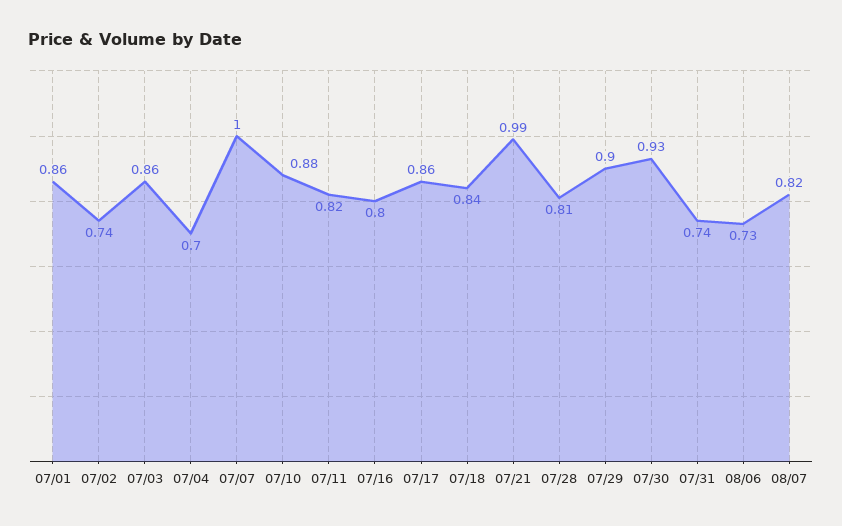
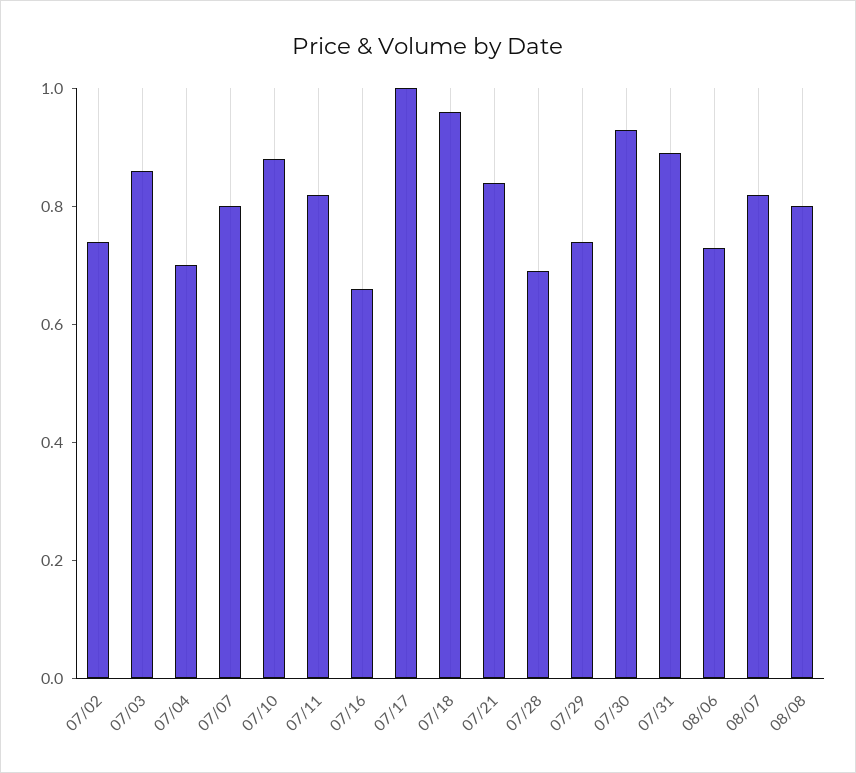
07/01: 0.86 -> none
07/07: 1 -> 0.8
07/16: 0.8 -> 0.65
07/17: 0.86 -> 1
07/18: 0.84 -> 0.95
07/21: 0.99 -> 0.85
07/28: 0.81 -> 0.7
07/29: 0.9 -> 0.75
07/31: 0.74 -> 0.9
08/08: none -> 0.8

